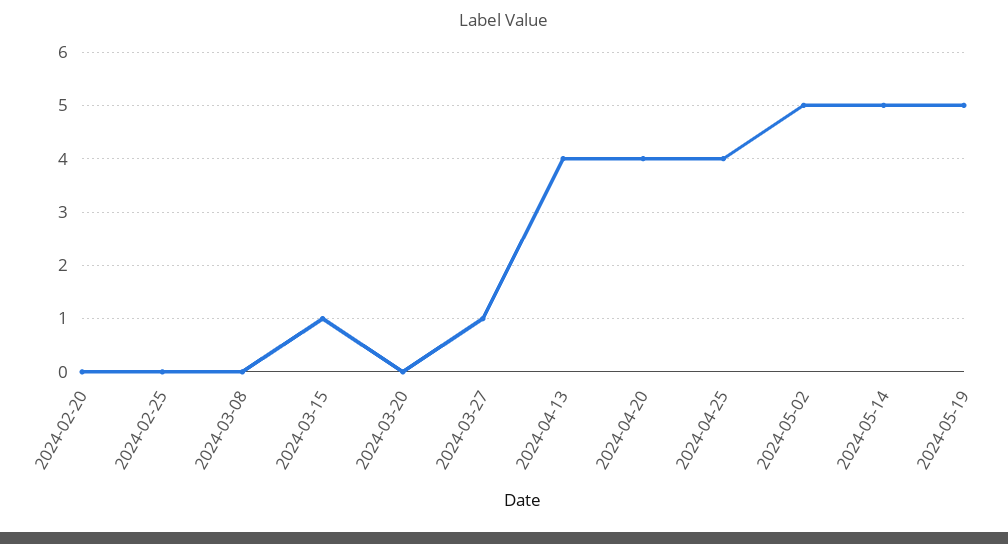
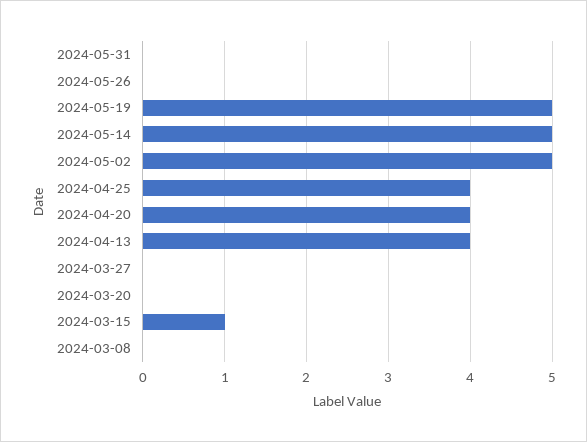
2024-02-20: 0 -> none
2024-02-25: 0 -> none
2024-03-27: 1 -> 0
2024-05-31: none -> 0
2024-05-26: none -> 0

